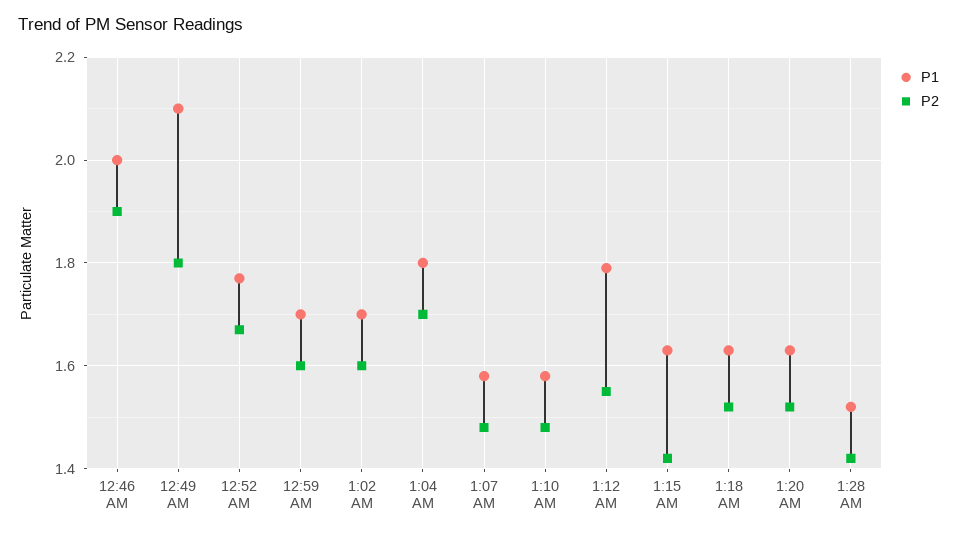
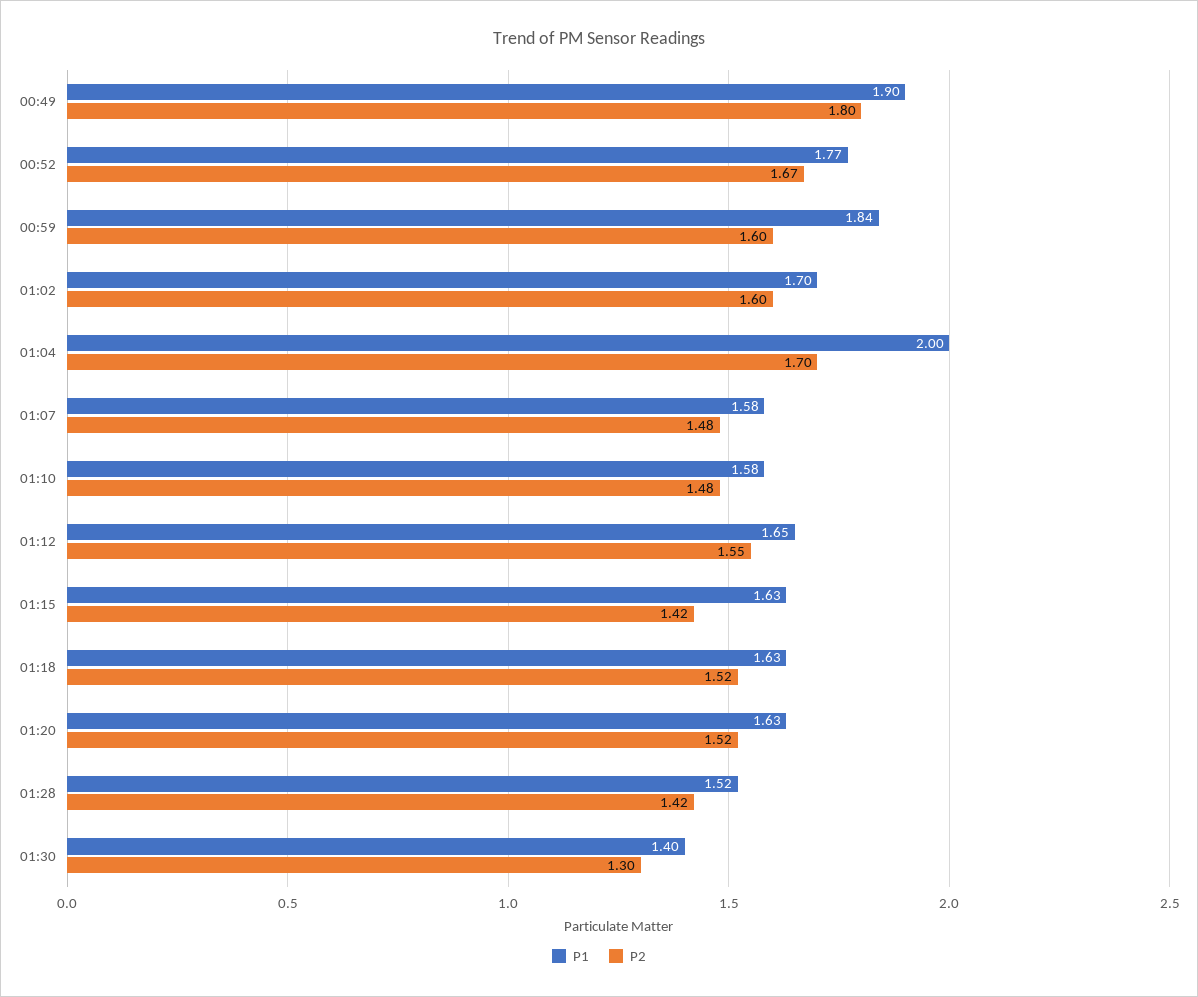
P1, 12:46 AM: 2 -> none
P2, 12:46 AM: 1.9 -> none
P1, 12:49 AM: 2.1 -> 1.9
P1, 12:59 AM: 1.7 -> 1.84
P1, 1:04 AM: 1.8 -> 2
P1, 1:12 AM: 1.8 -> 1.65
P1, 01:30: none -> 1.4
P2, 01:30: none -> 1.3

